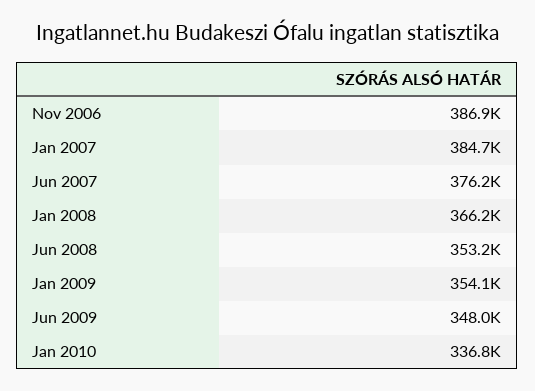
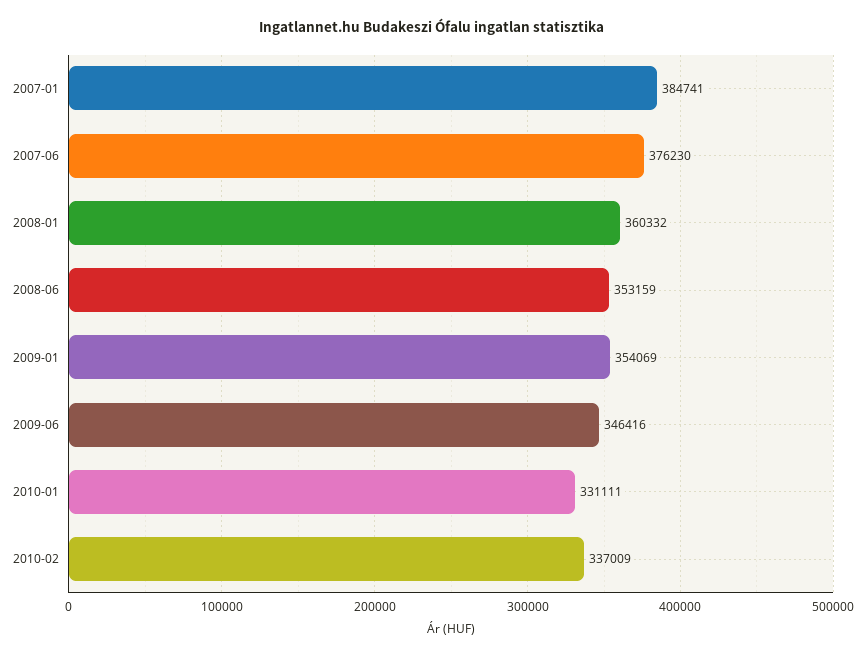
Nov 2006: 386900 -> none
Jan 2008: 366200 -> 360332
Jun 2009: 348000 -> 346416
Jan 2010: 336800 -> 331111
2010-02: none -> 337009

